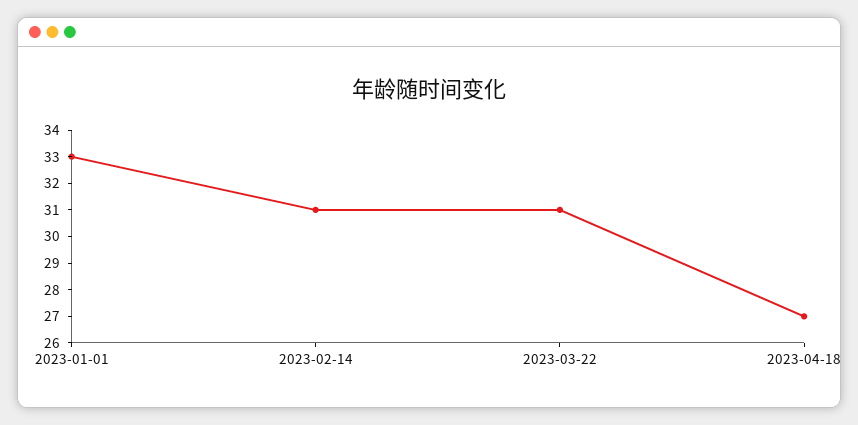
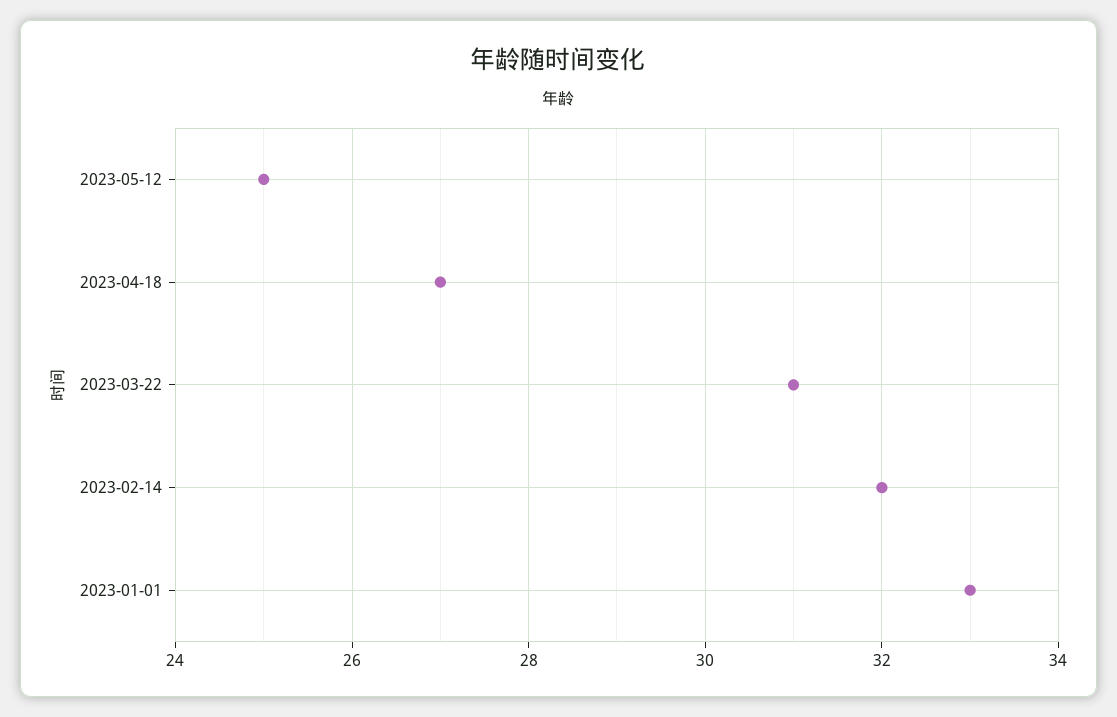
2023-02-14: 31 -> 32
2023-05-12: none -> 25

